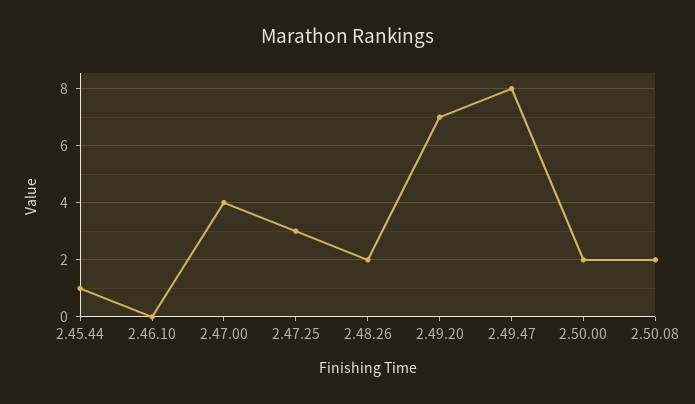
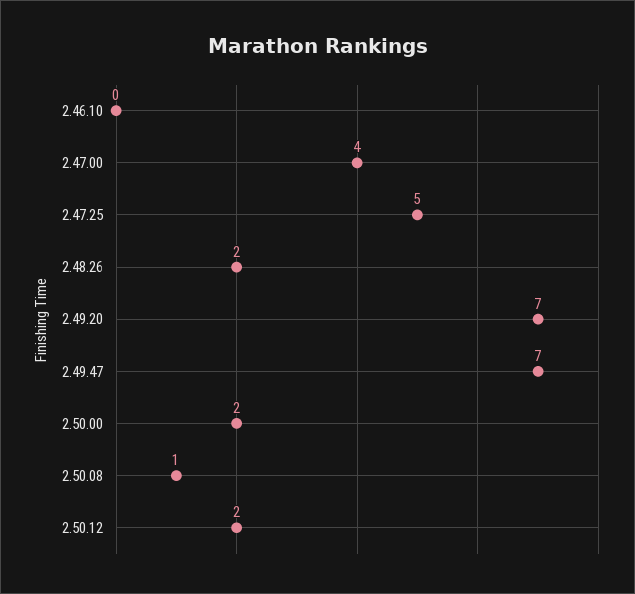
2.45.44: 1 -> none
2.47.25: 3 -> 5
2.49.47: 8 -> 7
2.50.08: 2 -> 1
2.50.12: none -> 2

